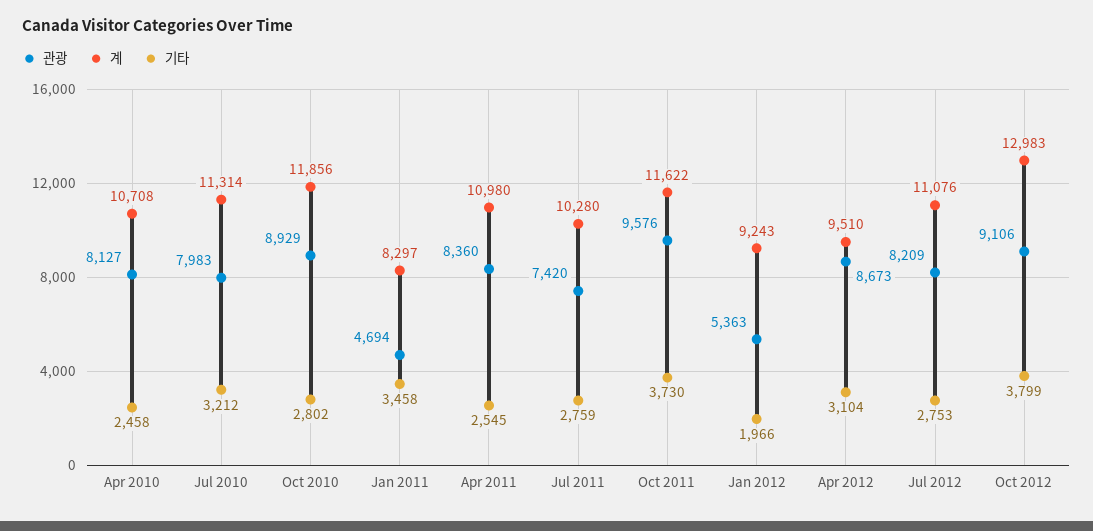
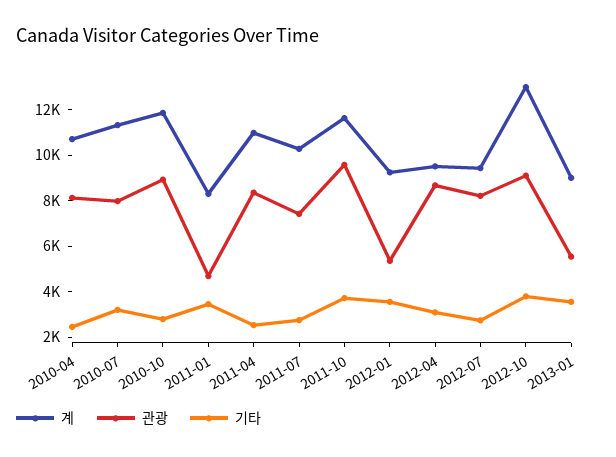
기타, Jan 2012: 1966 -> 3500
계, Jul 2012: 11076 -> 9500
계, 2013-01: none -> 9000
관광, 2013-01: none -> 5500
기타, 2013-01: none -> 3500

